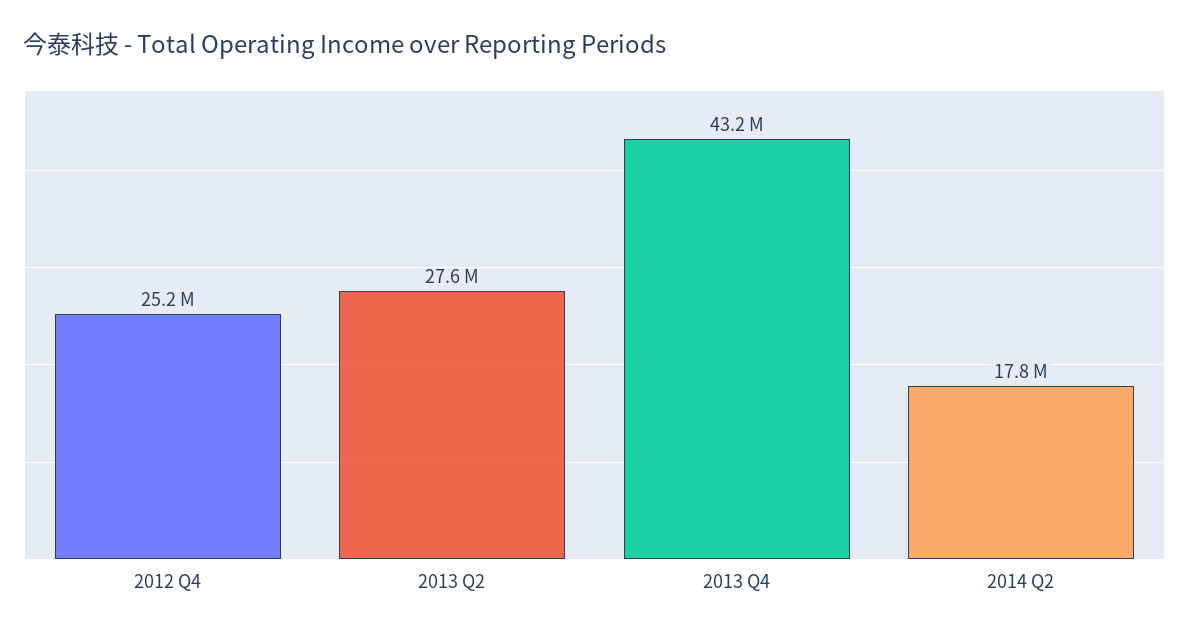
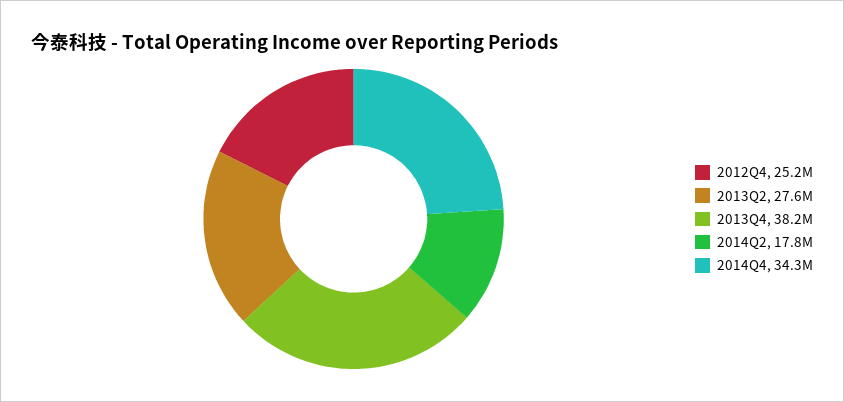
2013 Q4: 43200000 -> 38200000
2014Q4: none -> 34300000

